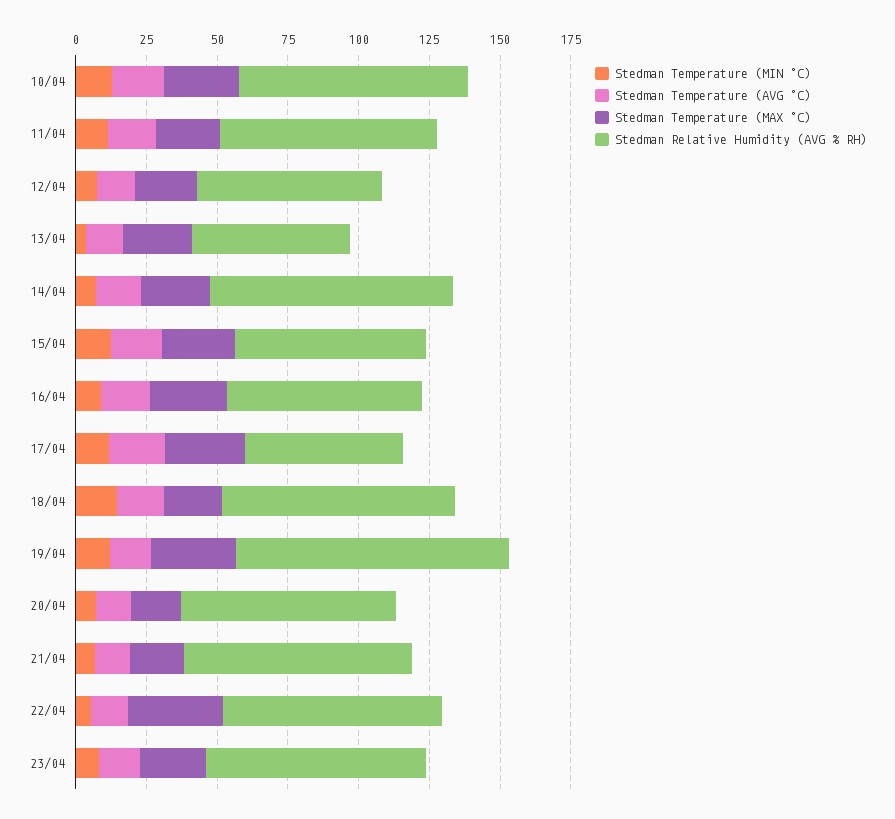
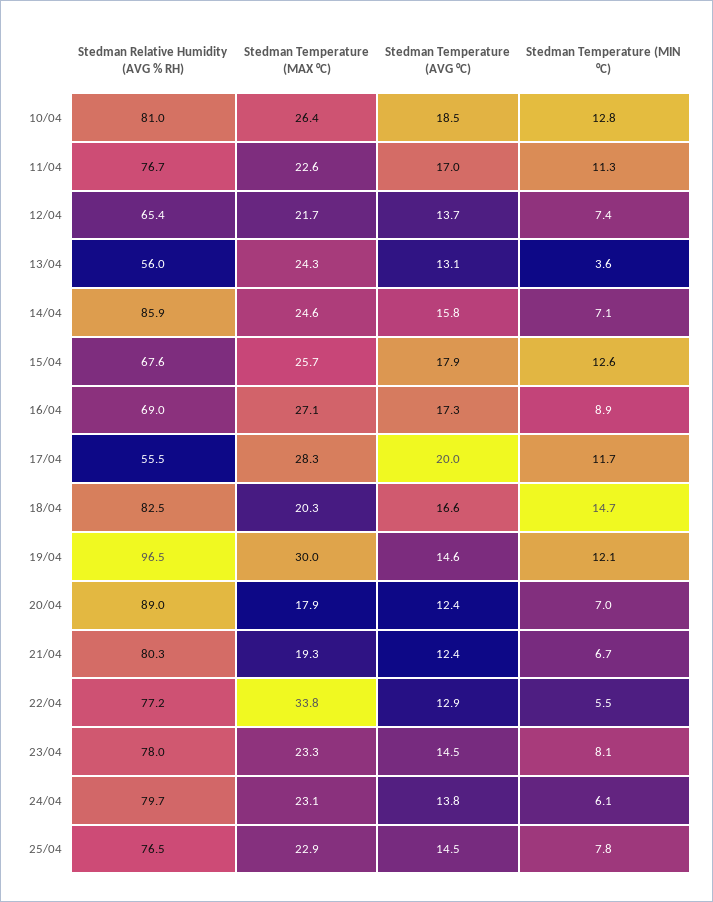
Stedman Relative Humidity (AVG % RH), 20/04: 75 -> 89
Stedman Relative Humidity (AVG % RH), 24/04: none -> 79.7
Stedman Temperature (MAX °C), 24/04: none -> 23.1
Stedman Temperature (AVG °C), 24/04: none -> 13.8
Stedman Temperature (MIN °C), 24/04: none -> 6.1
Stedman Relative Humidity (AVG % RH), 25/04: none -> 76.5
Stedman Temperature (MAX °C), 25/04: none -> 22.9
Stedman Temperature (AVG °C), 25/04: none -> 14.5
Stedman Temperature (MIN °C), 25/04: none -> 7.8

